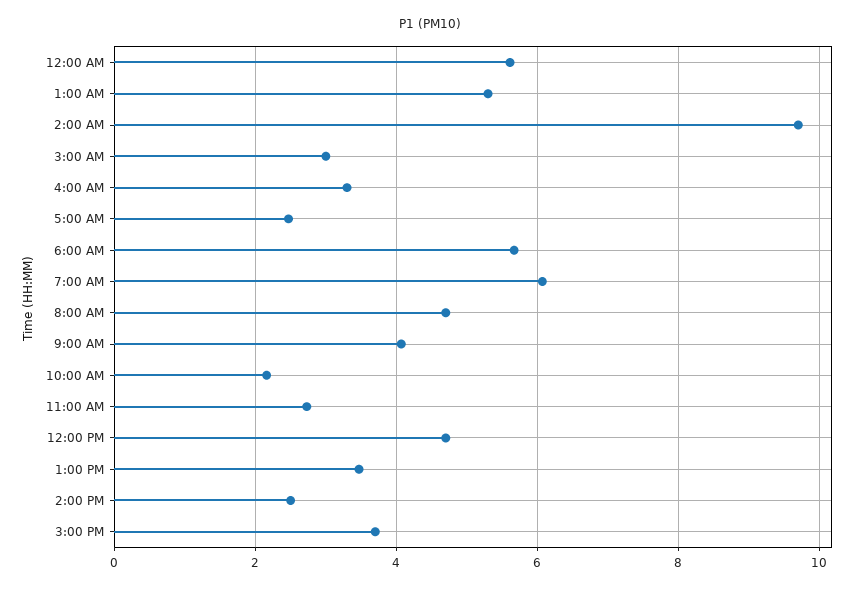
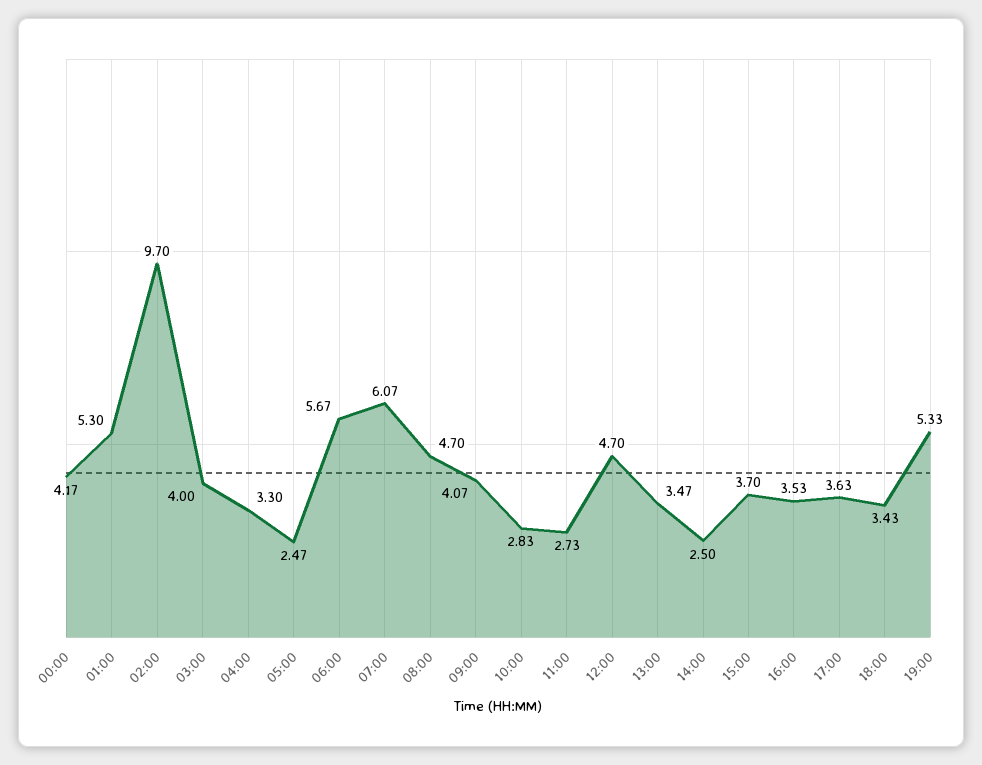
12:00 AM: 5.6 -> 4.17
3:00 AM: 3 -> 4
10:00 AM: 2.2 -> 2.83
16:00: none -> 3.53
17:00: none -> 3.63
18:00: none -> 3.43
19:00: none -> 5.33

